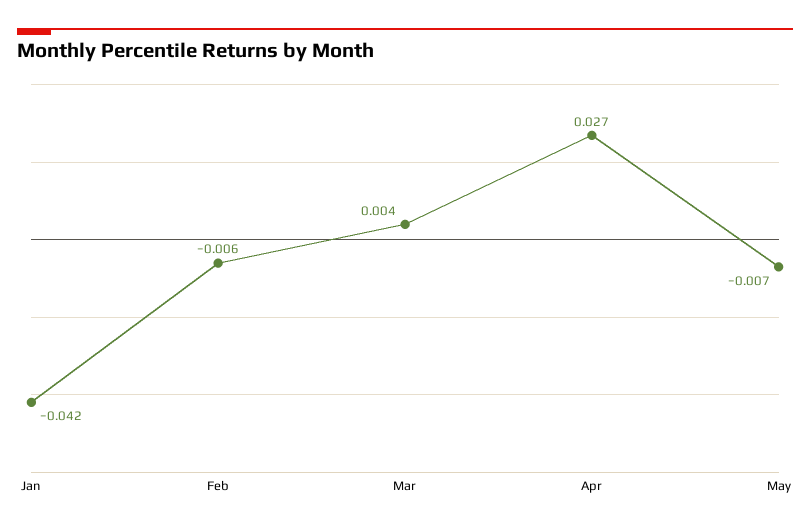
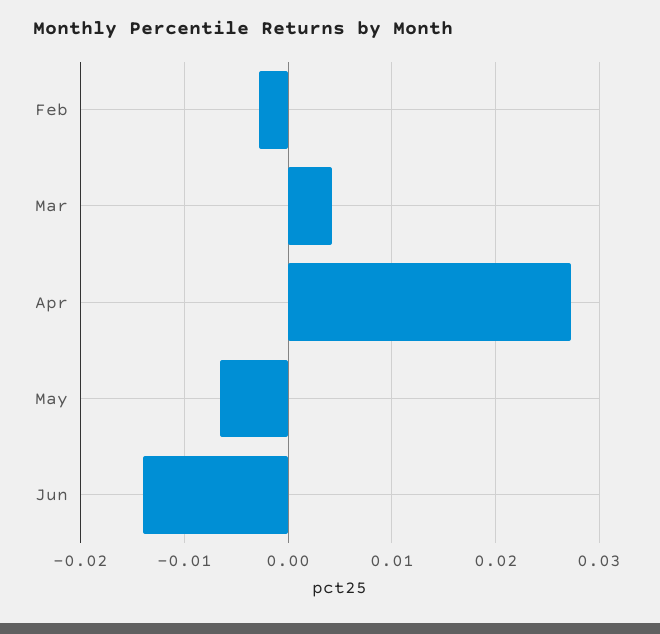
Jan: -0.042 -> none
Feb: -0.006 -> -0.003
Jun: none -> -0.014

